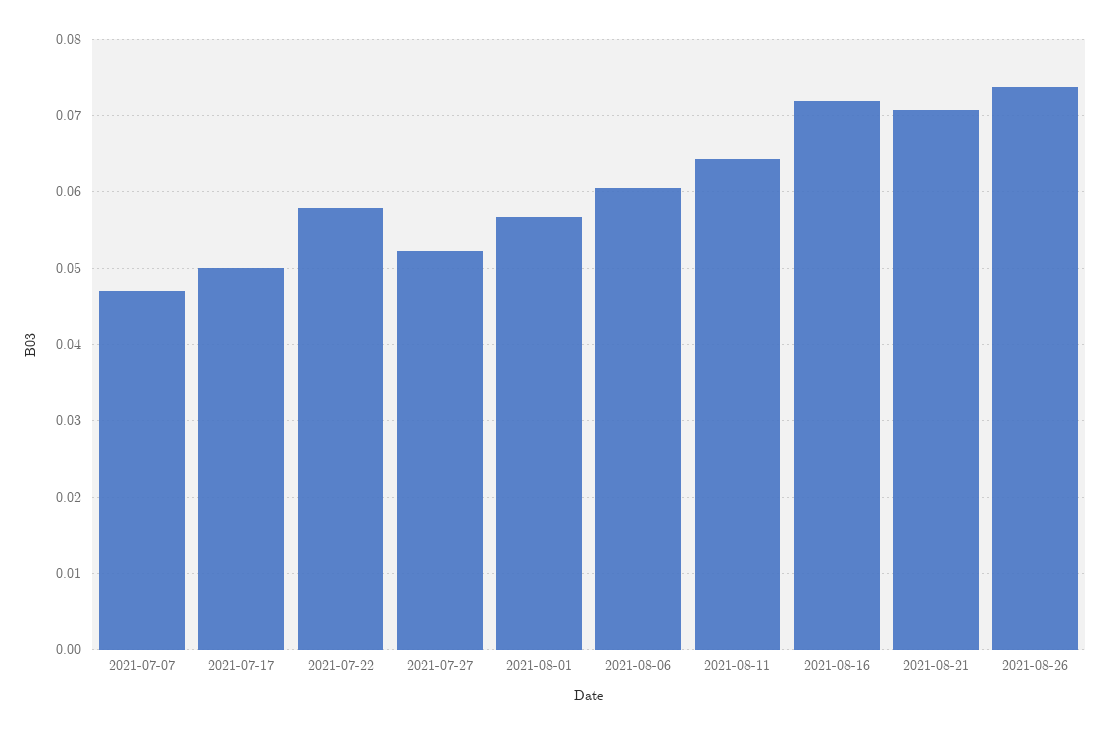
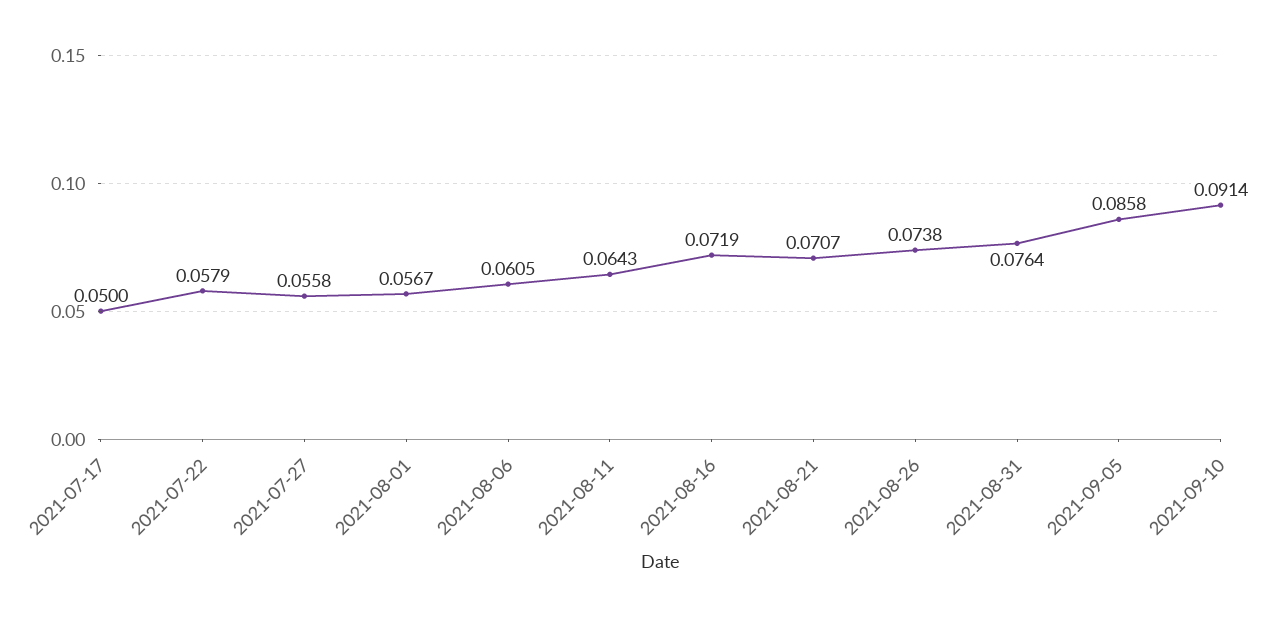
2021-07-07: 0.047 -> none
2021-07-27: 0.052 -> 0.0558
2021-08-31: none -> 0.0764
2021-09-05: none -> 0.0858
2021-09-10: none -> 0.0914

